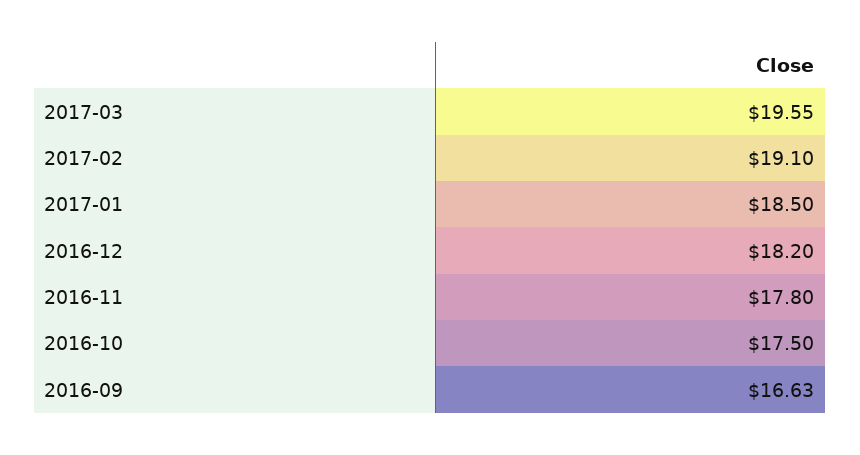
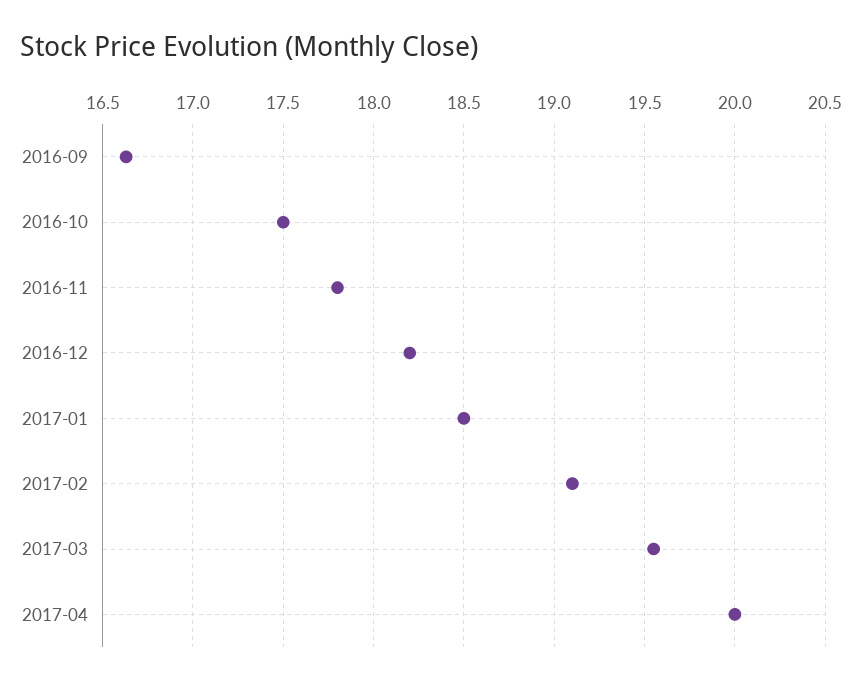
2017-04: none -> 20

